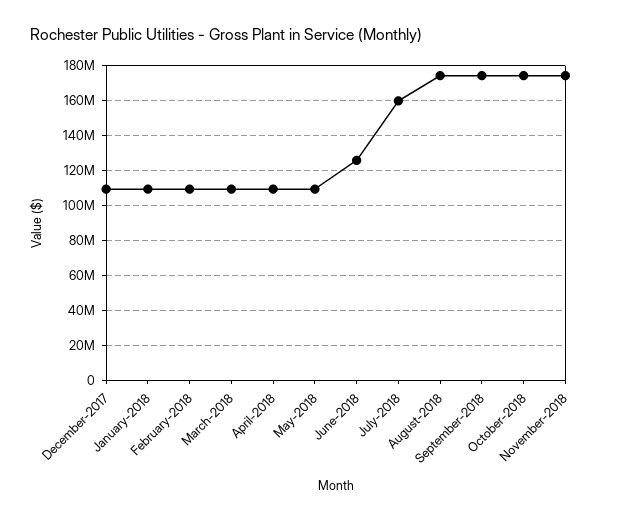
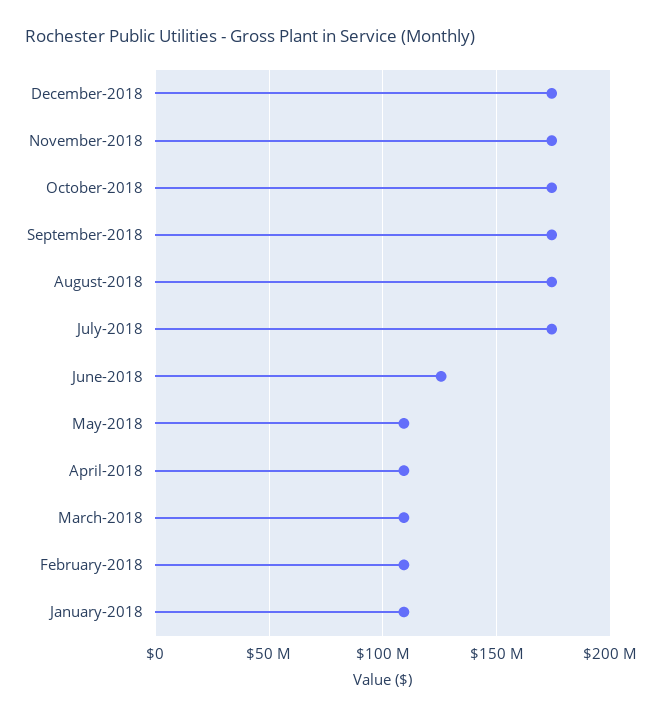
December-2017: 110000000 -> none
July-2018: 160000000 -> 175000000
December-2018: none -> 175000000

